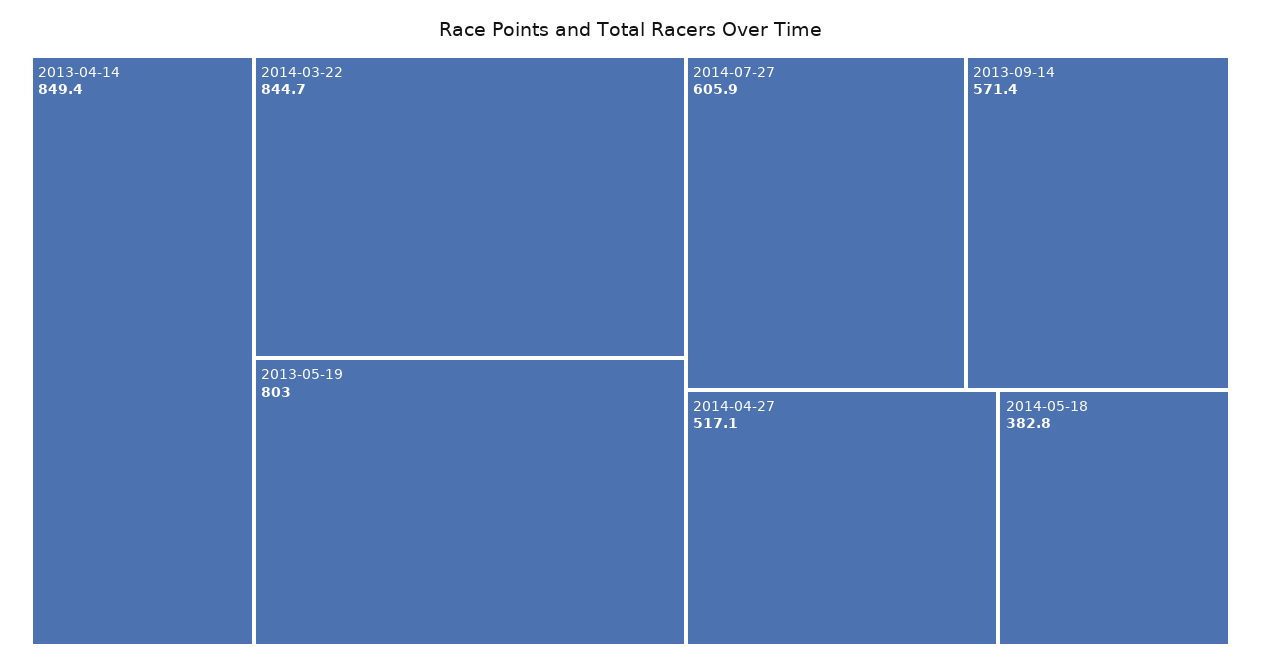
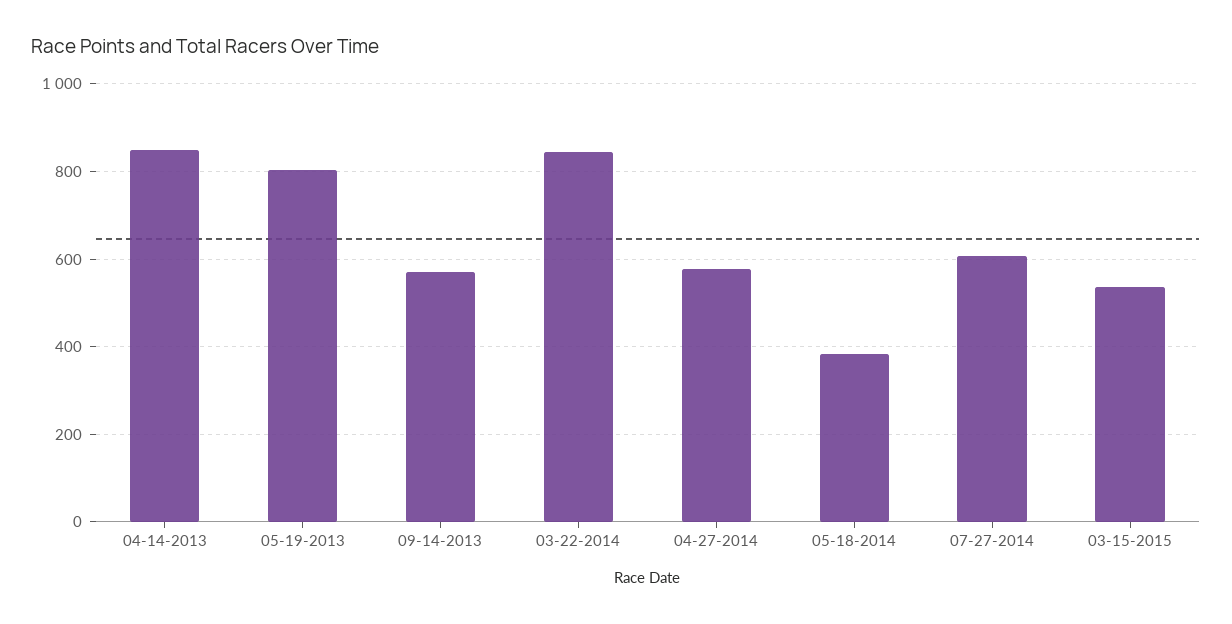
2014-04-27: 517.1 -> 580
03-15-2015: none -> 540

